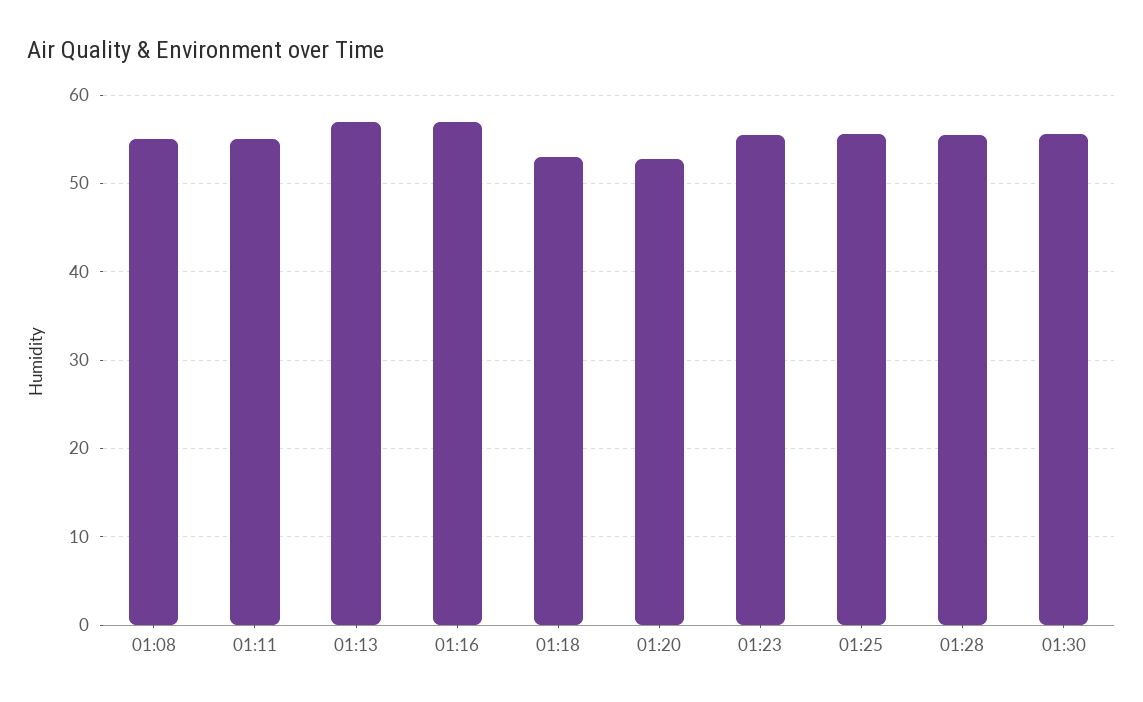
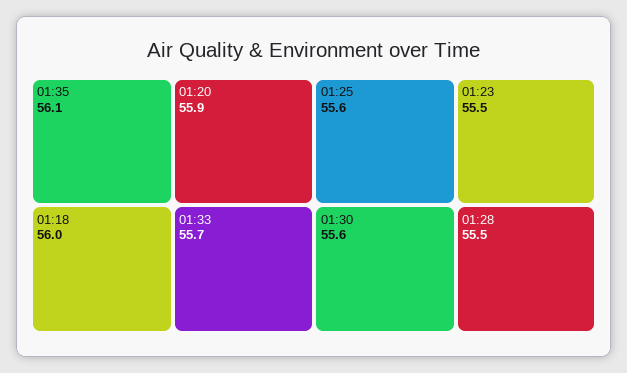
01:08: 55 -> none
01:11: 55 -> none
01:13: 57 -> none
01:16: 57 -> none
01:18: 53 -> 56
01:20: 53 -> 55.9
01:35: none -> 56.1
01:33: none -> 55.7

